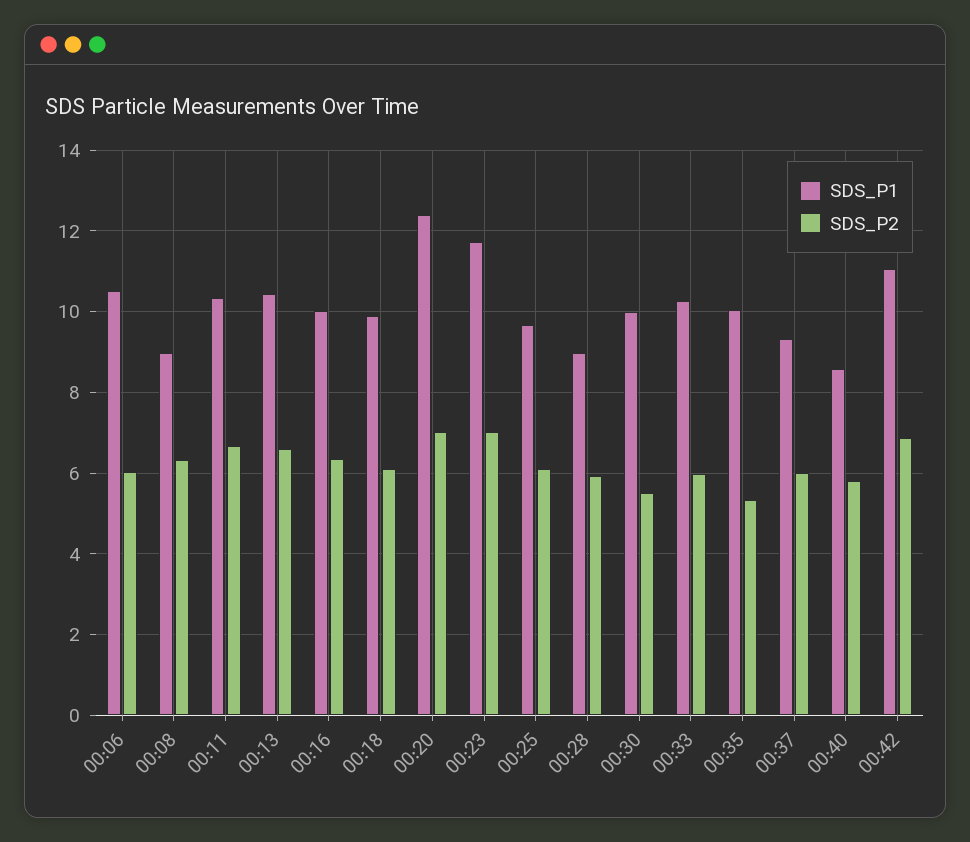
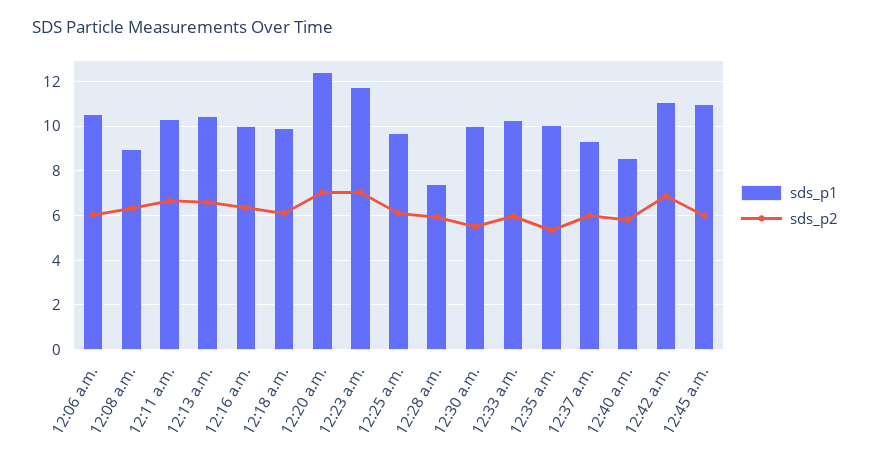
SDS_P1, 00:28: 9 -> 7.5
SDS_P1, 12:45 a.m.: none -> 11
SDS_P2, 12:45 a.m.: none -> 6

